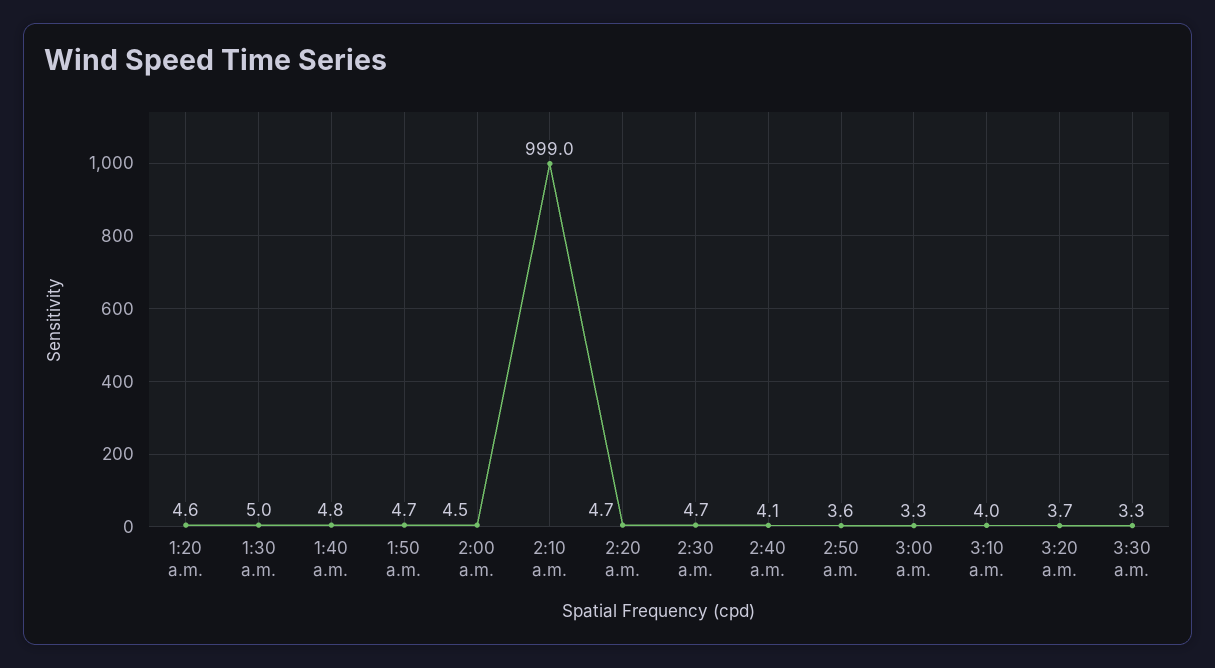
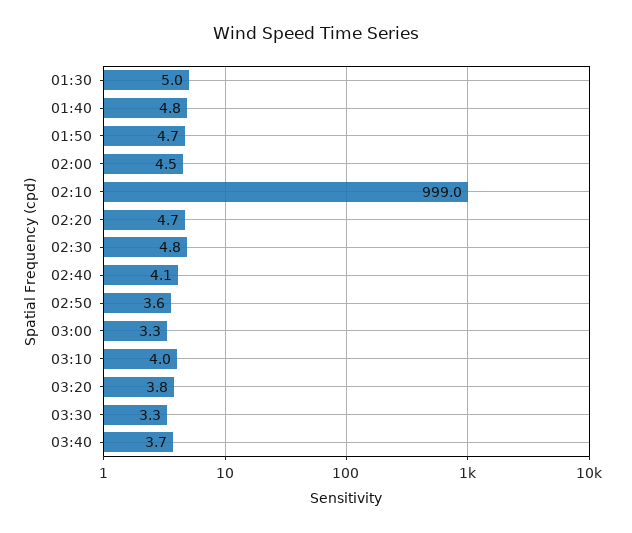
1:20 a.m.: 4.6 -> none
2:30 a.m.: 4.7 -> 4.8
3:20 a.m.: 3.7 -> 3.8
03:40: none -> 3.7

